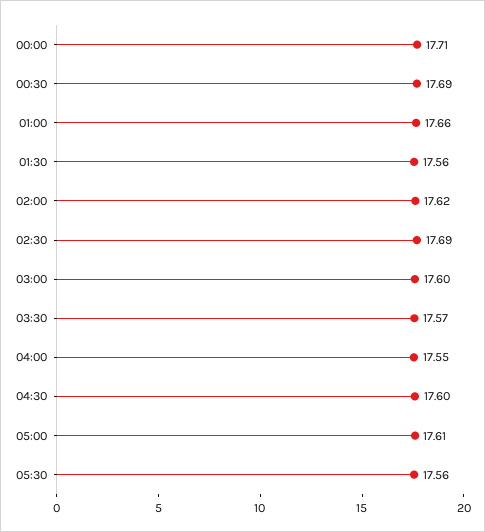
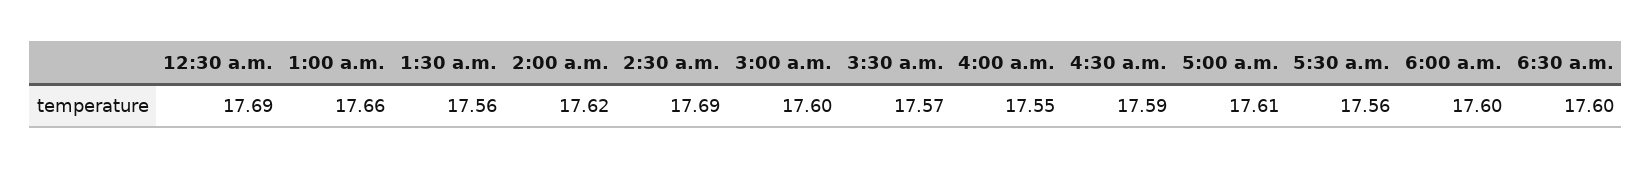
00:00: 17.71 -> none
04:30: 17.6 -> 17.59
6:00 a.m.: none -> 17.6
6:30 a.m.: none -> 17.6

